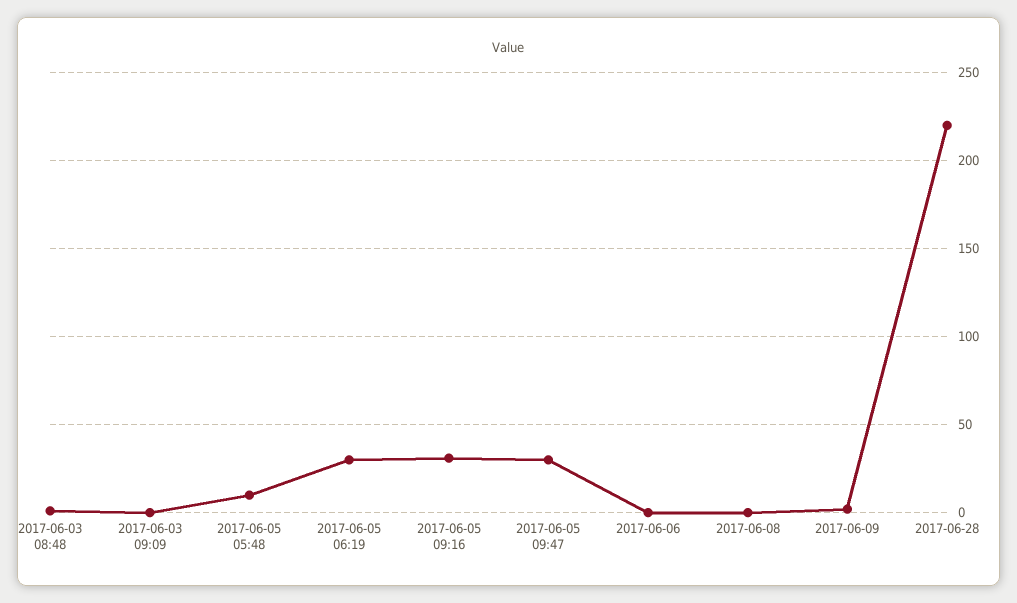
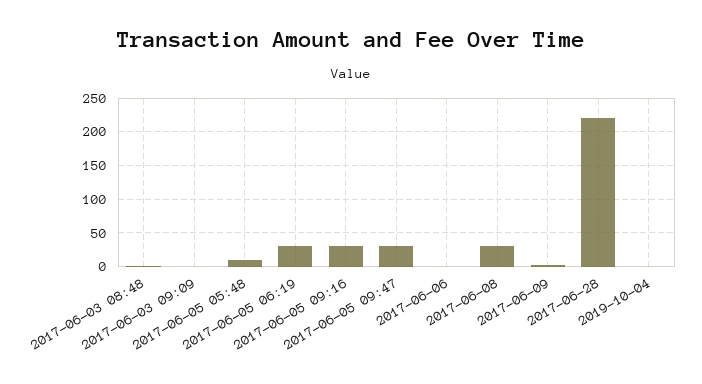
2017-06-08: 0 -> 30
2019-10-04: none -> 0

